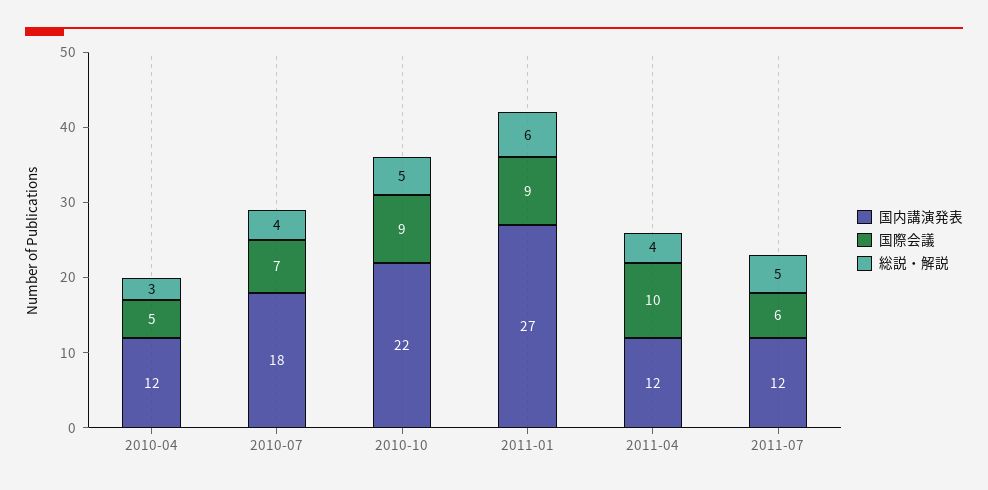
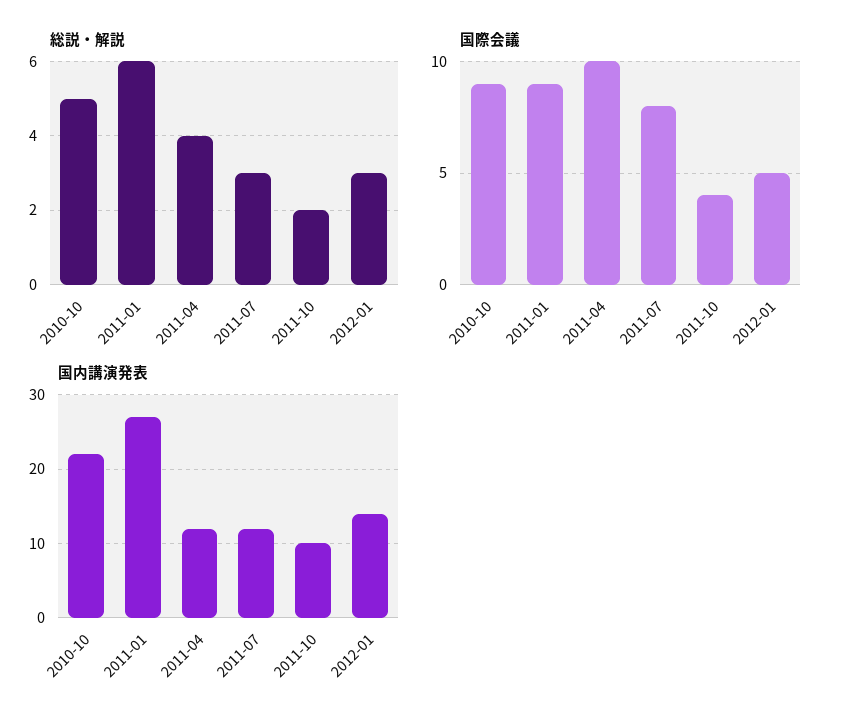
国内講演発表, 2010-04: 12 -> none
国際会議, 2010-04: 5 -> none
総説・解説, 2010-04: 3 -> none
国内講演発表, 2010-07: 18 -> none
国際会議, 2010-07: 7 -> none
総説・解説, 2010-07: 4 -> none
国際会議, 2011-07: 6 -> 8
総説・解説, 2011-07: 5 -> 3
総説・解説, 2011-10: none -> 2
総説・解説, 2012-01: none -> 3
国際会議, 2011-10: none -> 4
国際会議, 2012-01: none -> 5
国内講演発表, 2011-10: none -> 10
国内講演発表, 2012-01: none -> 14

